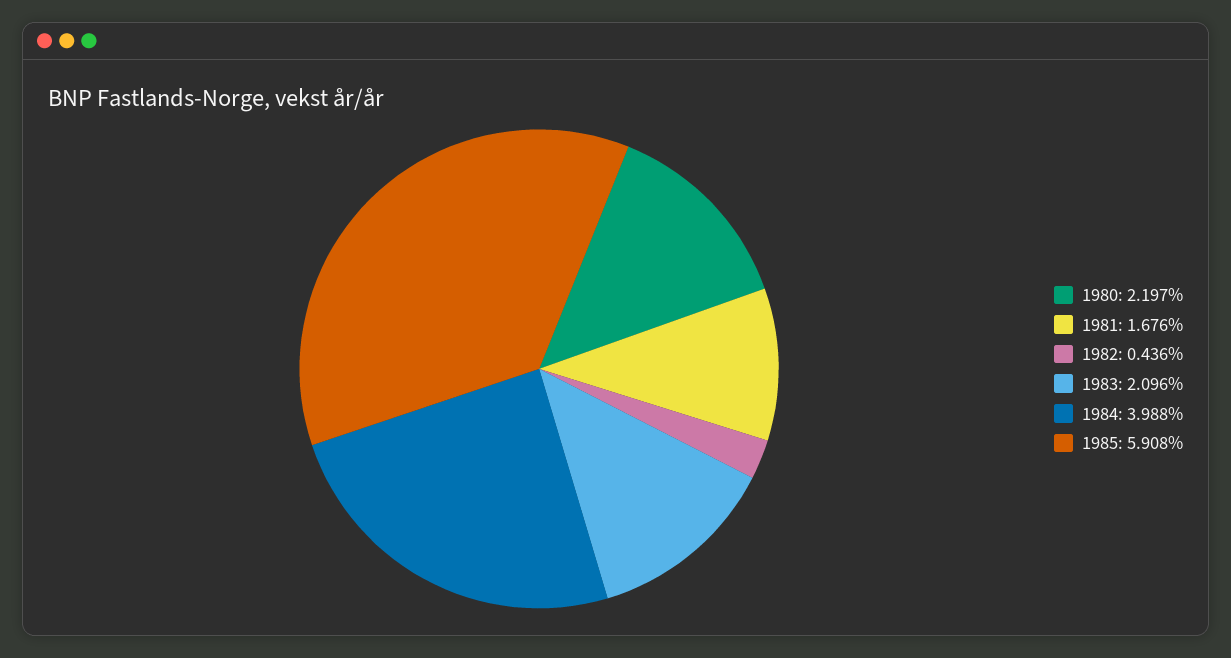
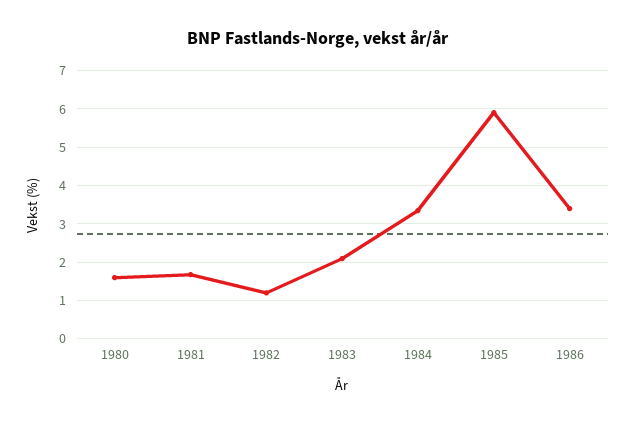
1980: 2.197 -> 1.6
1982: 0.436 -> 1.2
1984: 3.988 -> 3.4
1986: none -> 3.4

